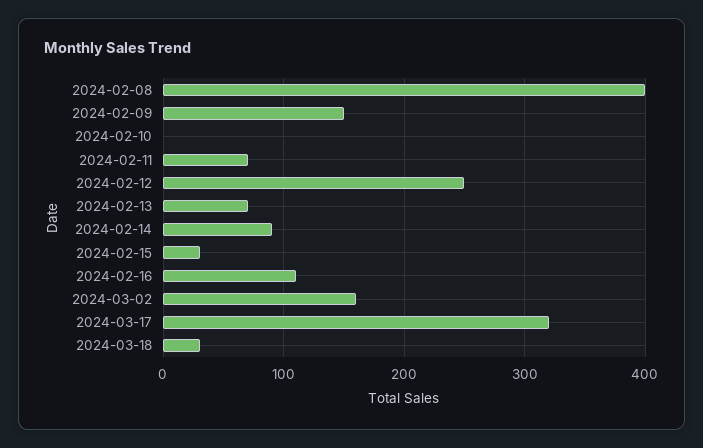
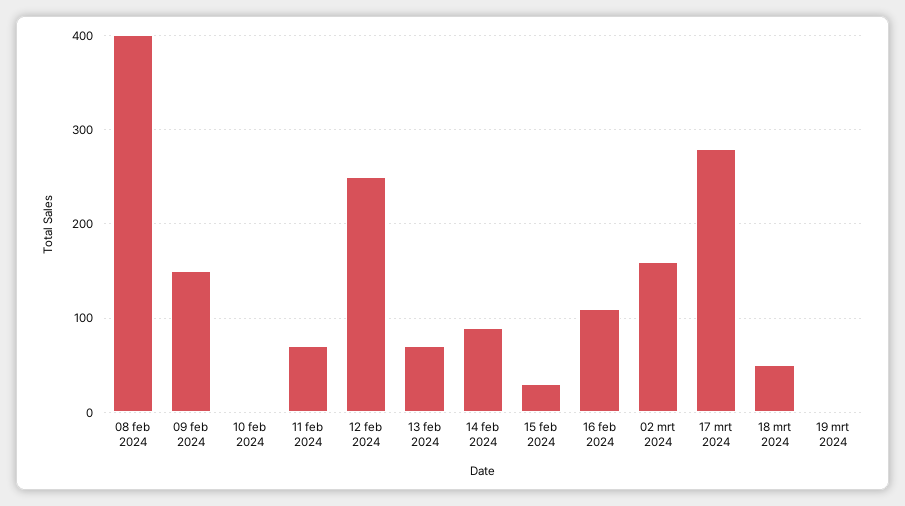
2024-03-17: 320 -> 280
2024-03-18: 30 -> 50
19 mrt 2024: none -> 0

